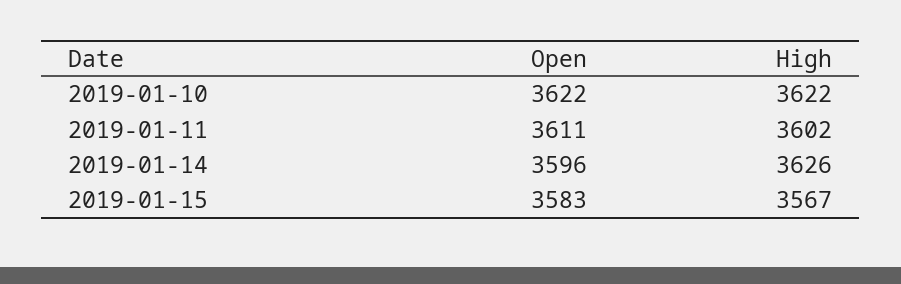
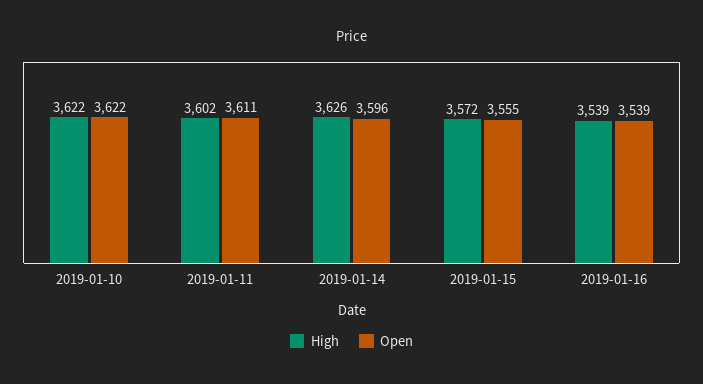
Open, 2019-01-15: 3583 -> 3555
High, 2019-01-15: 3567 -> 3572
High, 2019-01-16: none -> 3539
Open, 2019-01-16: none -> 3539

